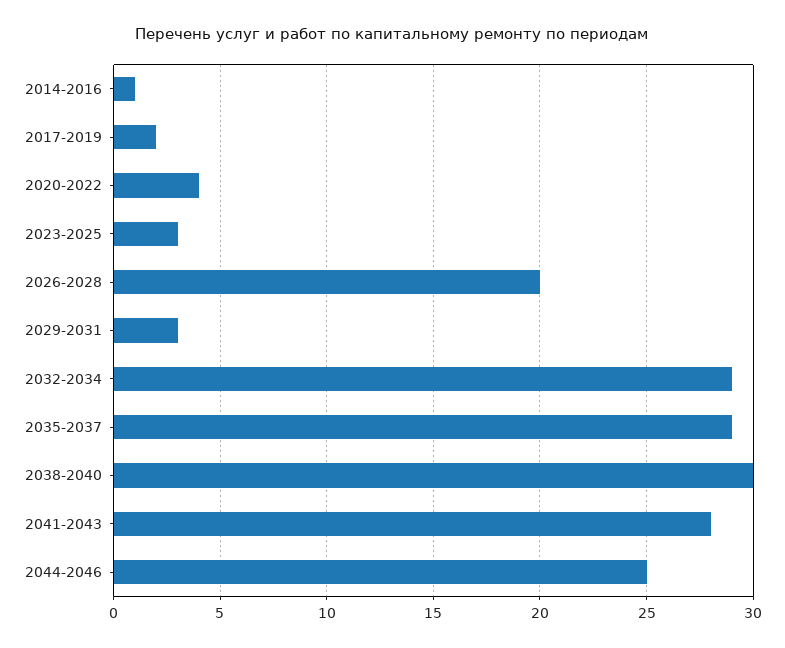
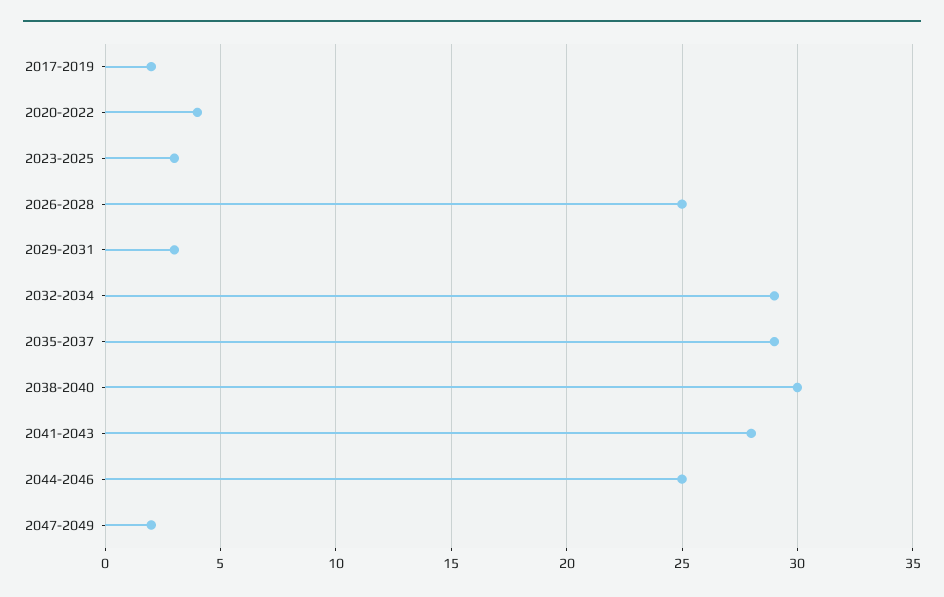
2014-2016: 1 -> none
2026-2028: 20 -> 25
2047-2049: none -> 2

